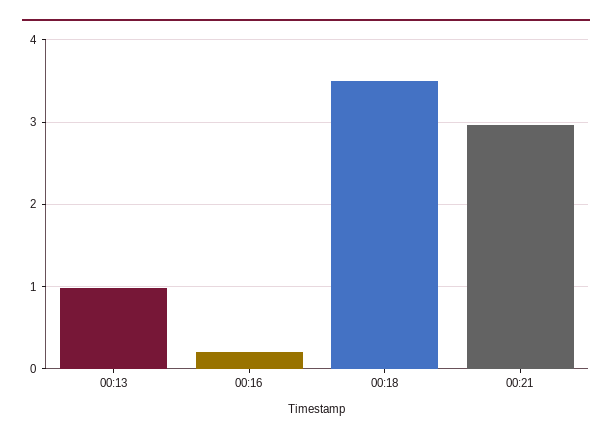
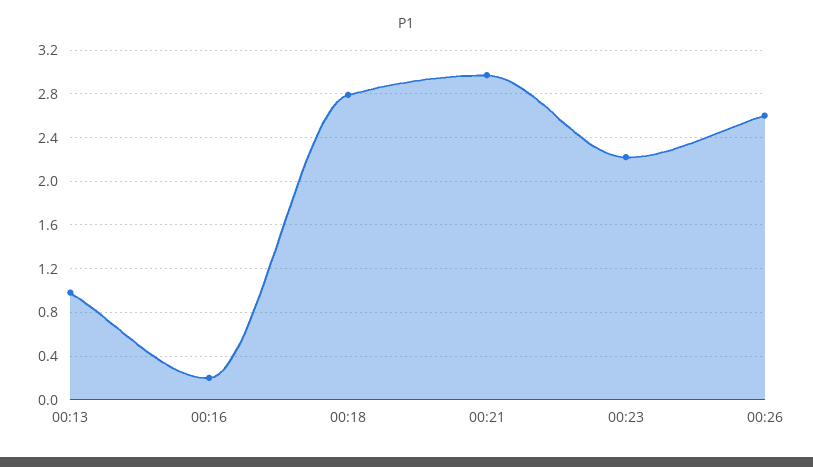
00:18: 3.5 -> 2.8
00:23: none -> 2.2
00:26: none -> 2.6

